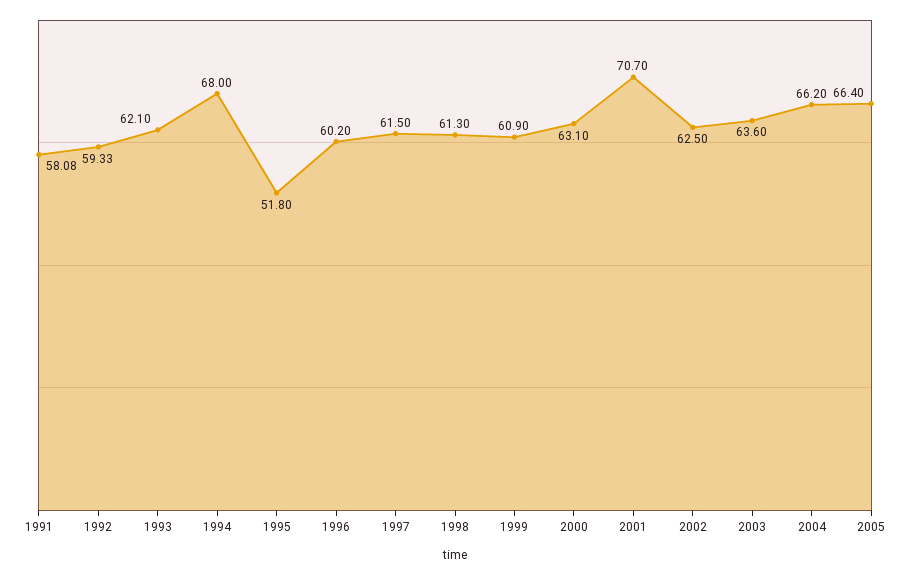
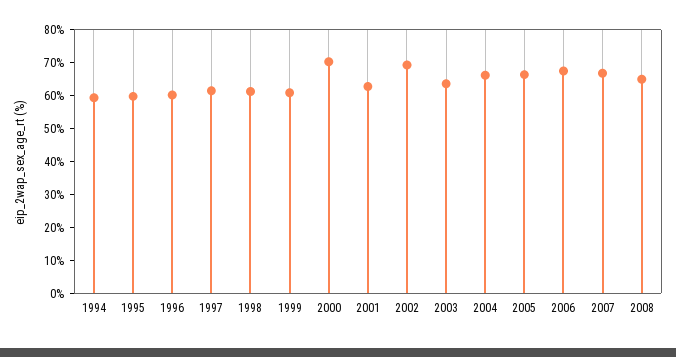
1991: 58.08 -> none
1992: 59.33 -> none
1993: 62.1 -> none
1994: 68 -> 60
1995: 51.8 -> 60
2000: 63.1 -> 70
2001: 70.7 -> 62.5
2002: 62.5 -> 70
2006: none -> 67.5
2007: none -> 67.5
2008: none -> 65

